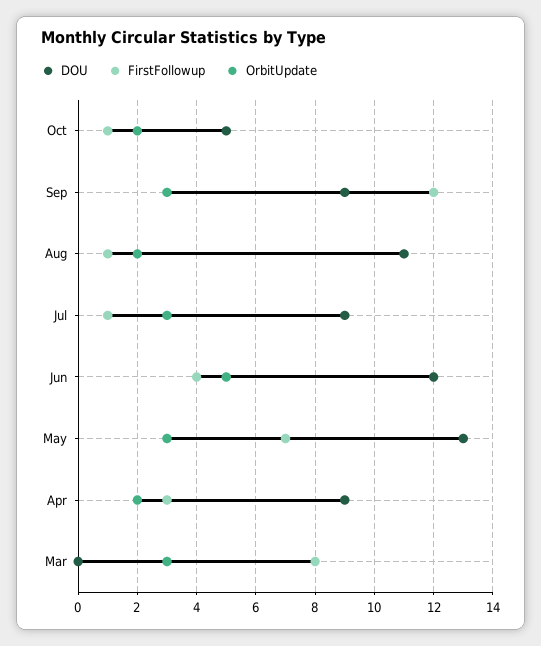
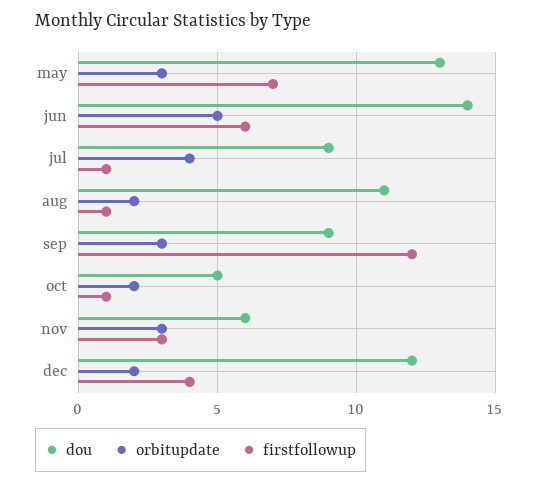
OrbitUpdate, Jul: 3 -> 4
DOU, Jun: 12 -> 14
FirstFollowup, Jun: 4 -> 6
DOU, Apr: 9 -> none
FirstFollowup, Apr: 3 -> none
OrbitUpdate, Apr: 2 -> none
DOU, Mar: 0 -> none
FirstFollowup, Mar: 8 -> none
OrbitUpdate, Mar: 3 -> none
DOU, nov: none -> 6
OrbitUpdate, nov: none -> 3
FirstFollowup, nov: none -> 3
DOU, dec: none -> 12
OrbitUpdate, dec: none -> 2
FirstFollowup, dec: none -> 4

